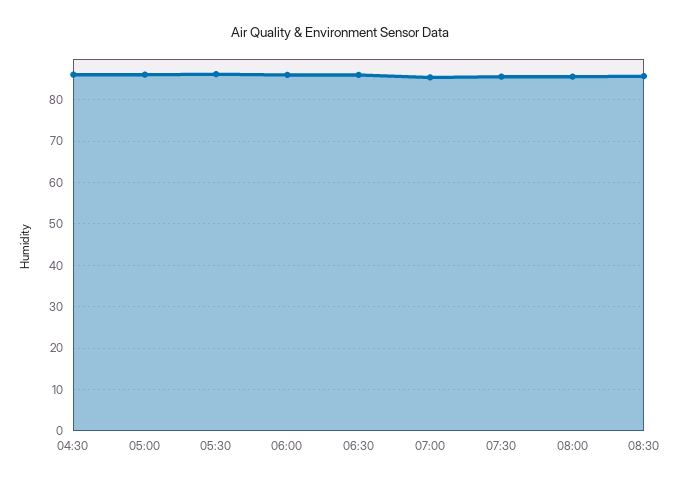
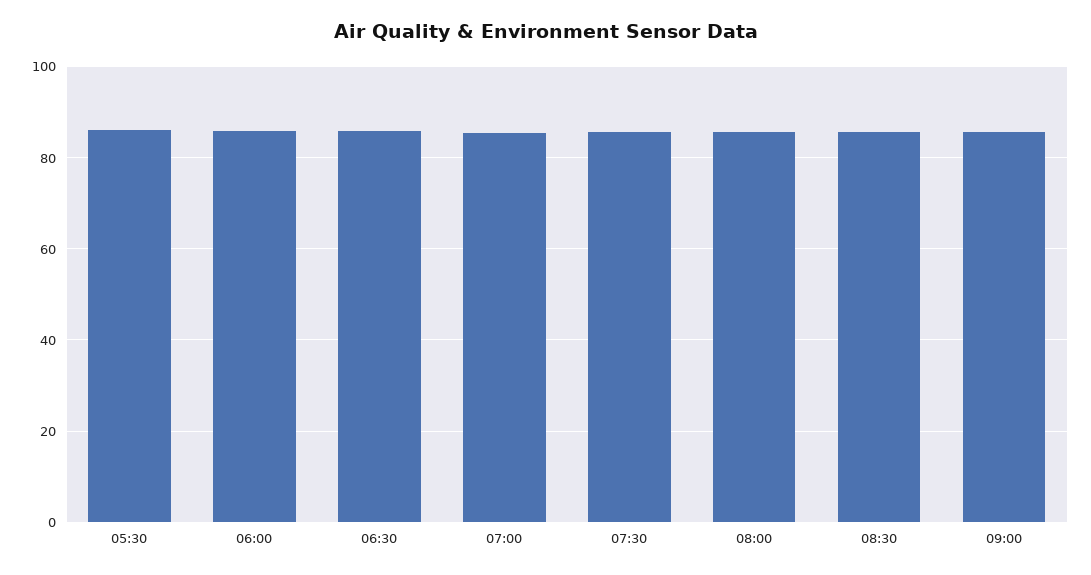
04:30: 86 -> none
05:00: 86 -> none
09:00: none -> 86

